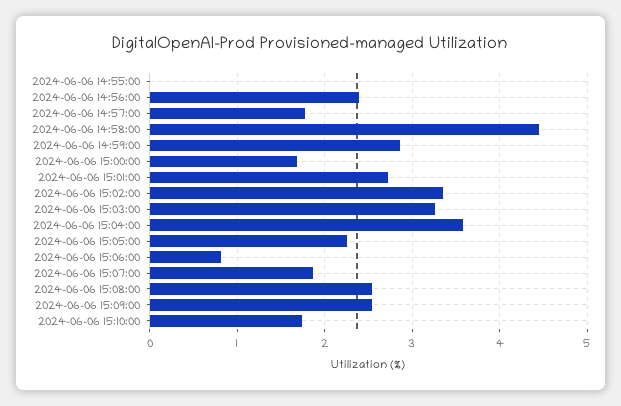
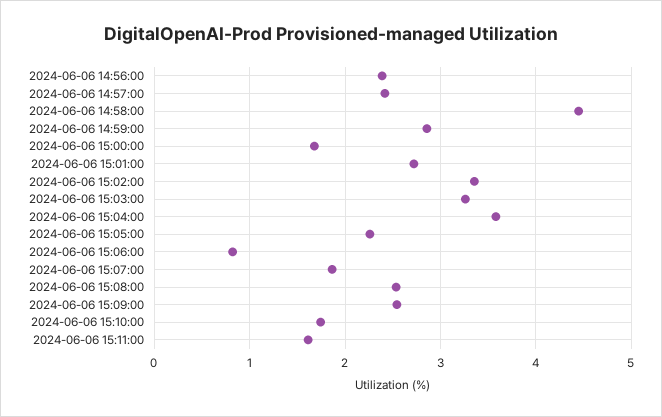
2024-06-06 14:55:00: 0 -> none
2024-06-06 14:57:00: 1.8 -> 2.4
2024-06-06 15:11:00: none -> 1.6

